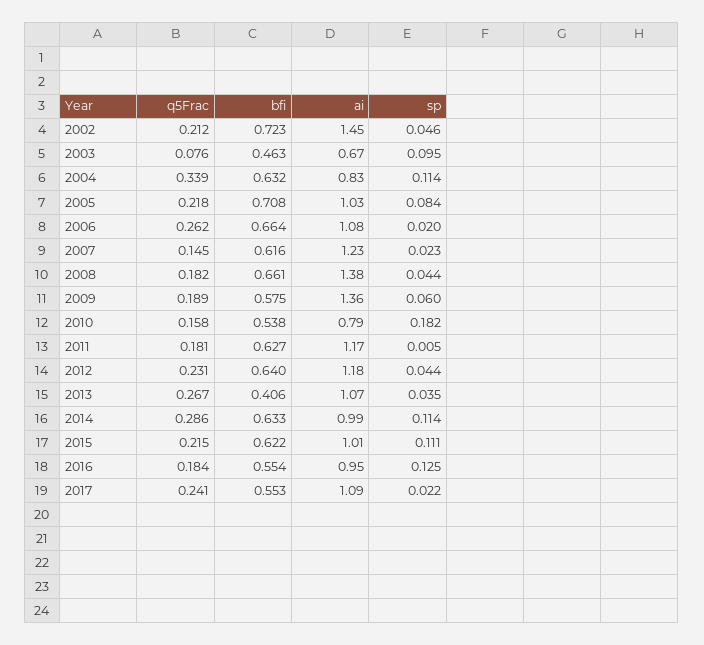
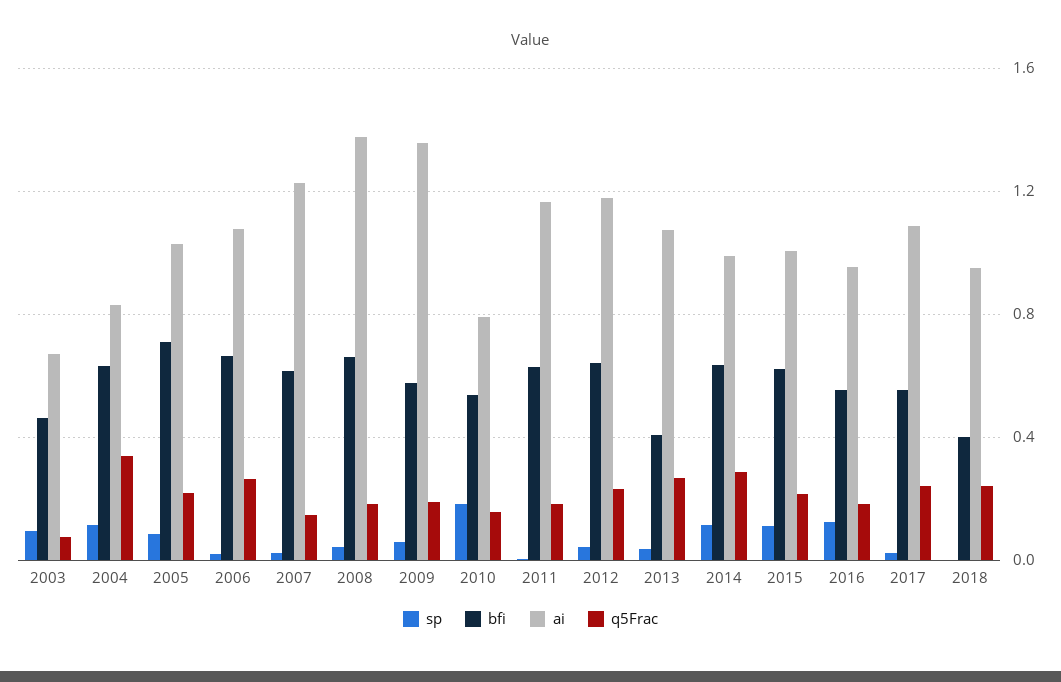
q5Frac, 2002: 0.212 -> none
bfi, 2002: 0.723 -> none
ai, 2002: 1.45 -> none
sp, 2002: 0.046 -> none
sp, 2018: none -> 0
bfi, 2018: none -> 0.4
ai, 2018: none -> 0.95
q5Frac, 2018: none -> 0.25

